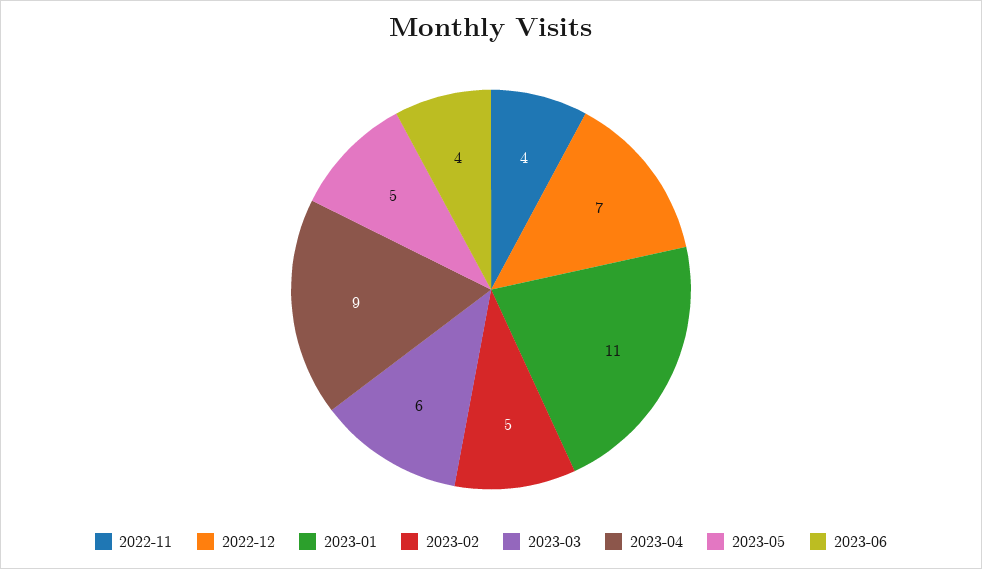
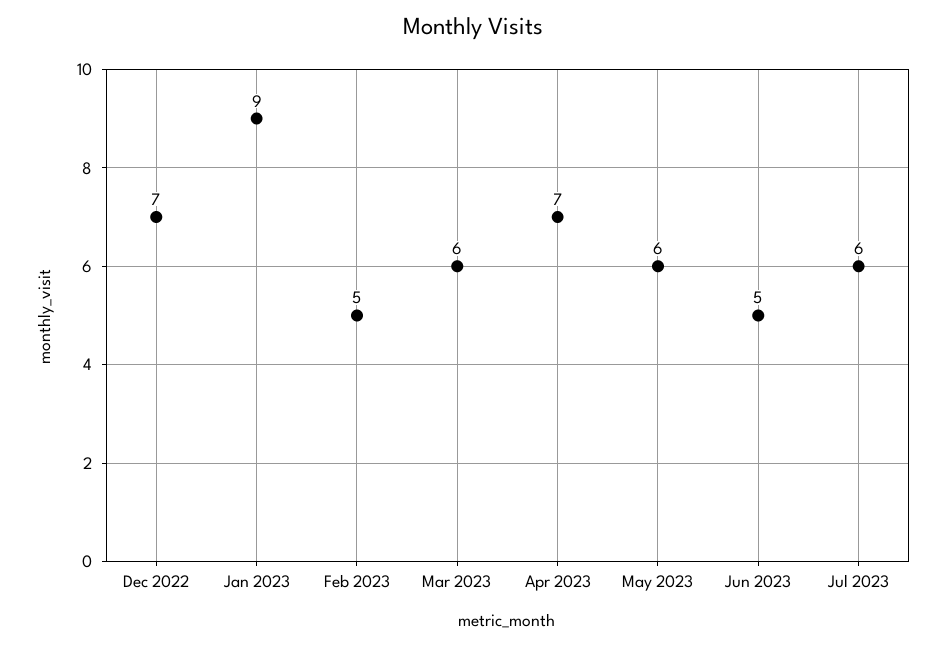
2022-11: 4 -> none
2023-01: 11 -> 9
2023-04: 9 -> 7
2023-05: 5 -> 6
2023-06: 4 -> 5
Jul 2023: none -> 6

